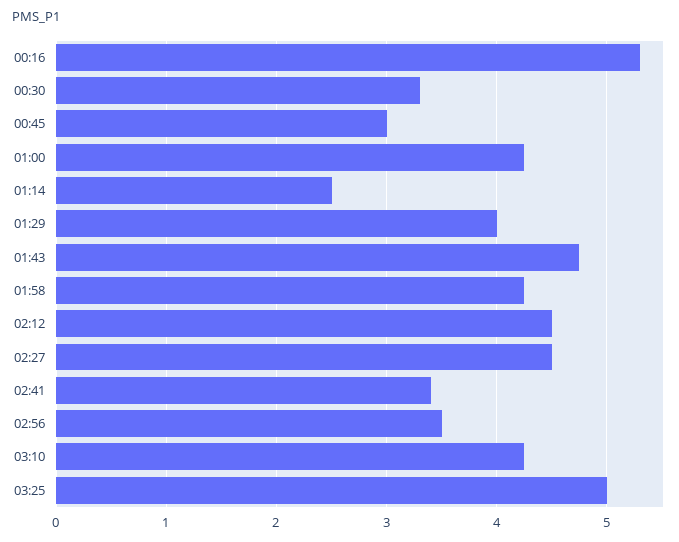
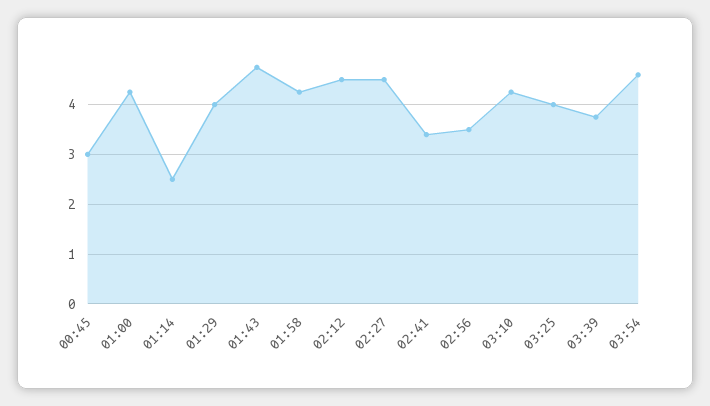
00:16: 5.3 -> none
00:30: 3.3 -> none
03:25: 5 -> 4
03:39: none -> 3.8
03:54: none -> 4.6

